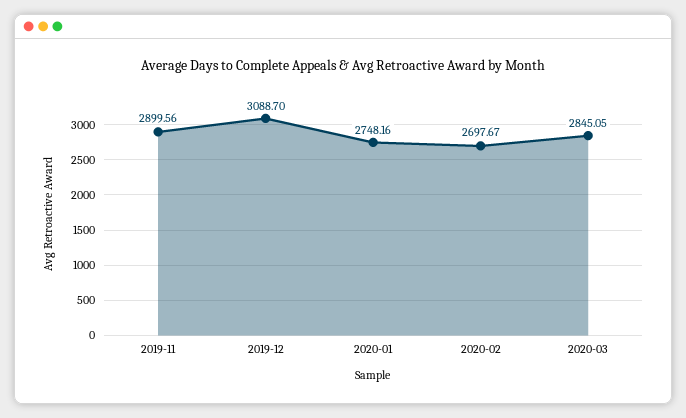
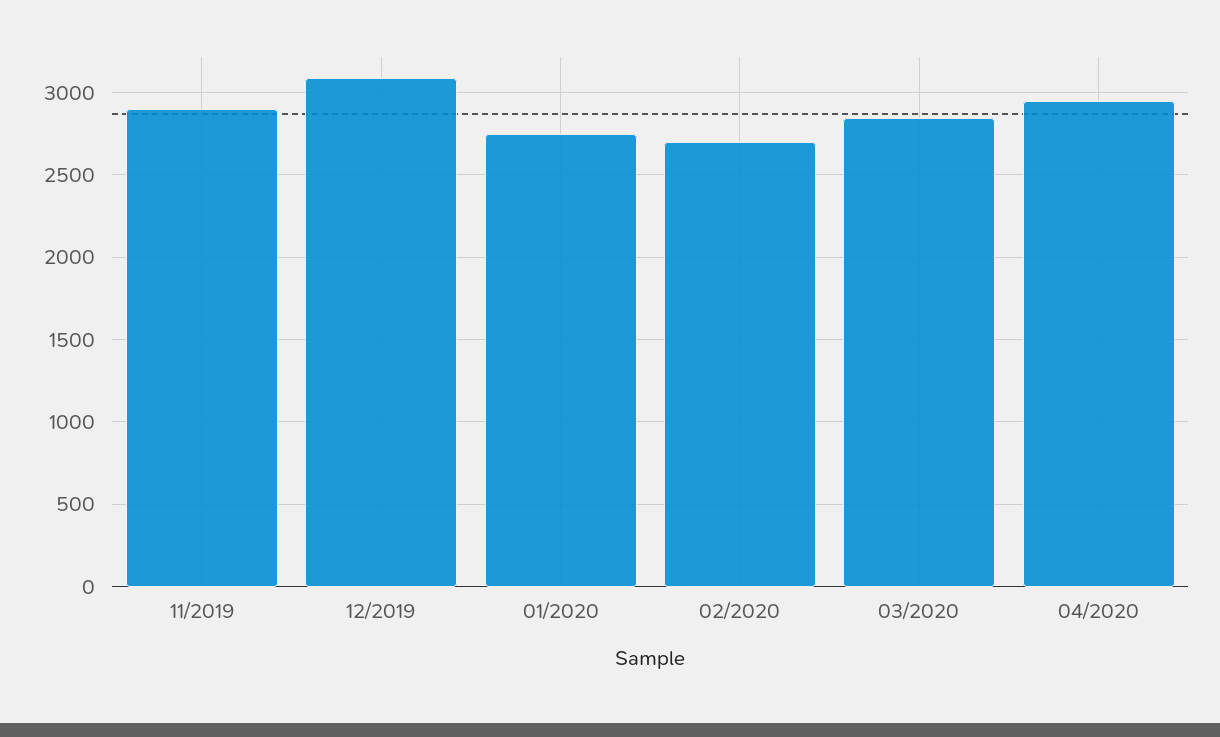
04/2020: none -> 2950

